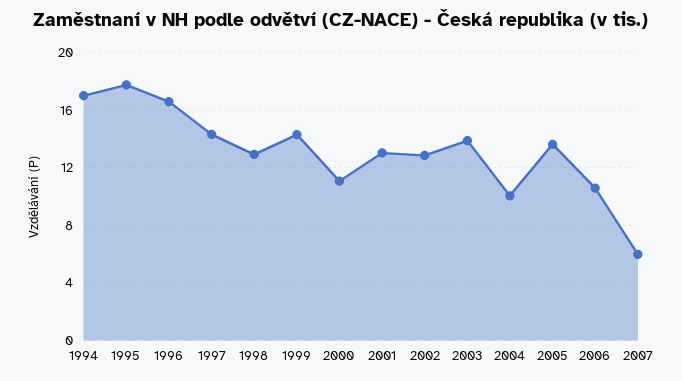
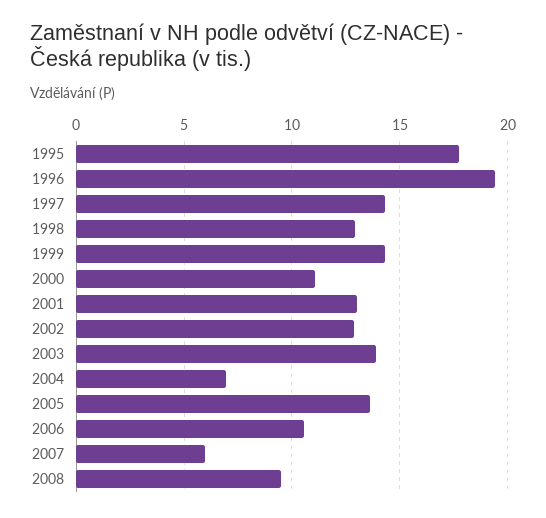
1994: 17 -> none
1996: 16.5 -> 19.5
2004: 10 -> 7
2008: none -> 9.5

